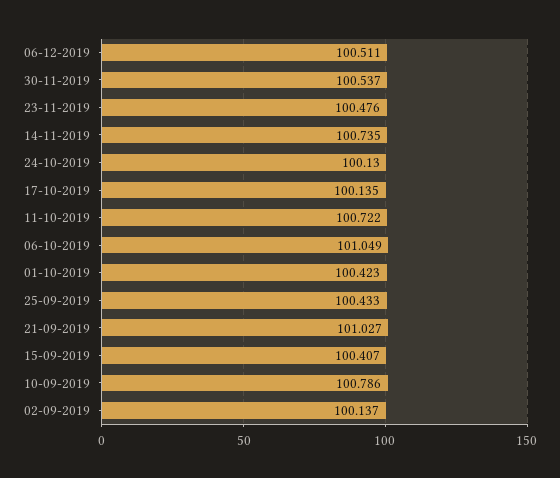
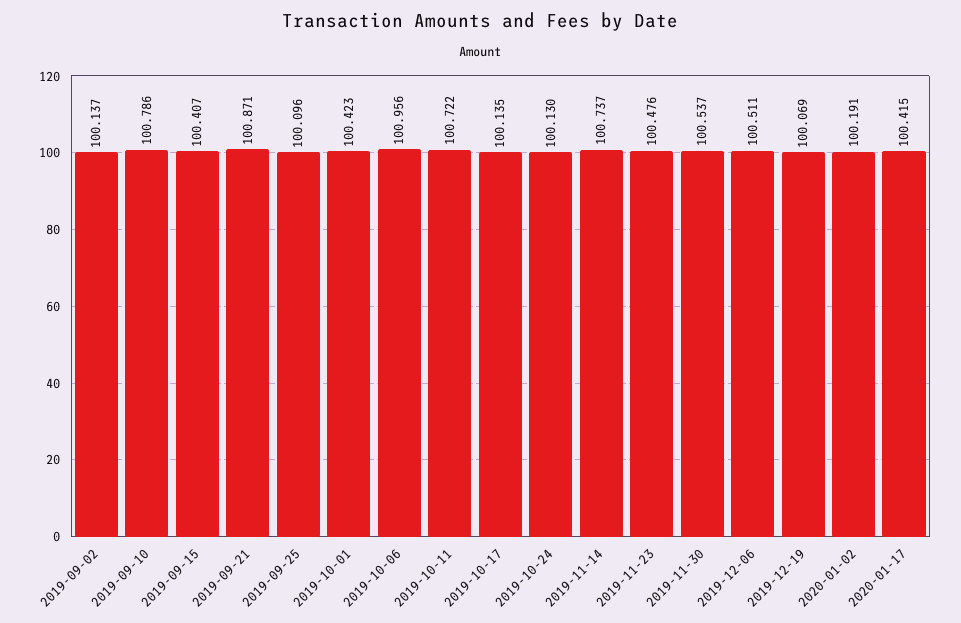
14-11-2019: 100.735 -> 100.737
06-10-2019: 101.049 -> 100.956
25-09-2019: 100.433 -> 100.096
21-09-2019: 101.027 -> 100.871
2019-12-19: none -> 100.069
2020-01-02: none -> 100.191
2020-01-17: none -> 100.415

